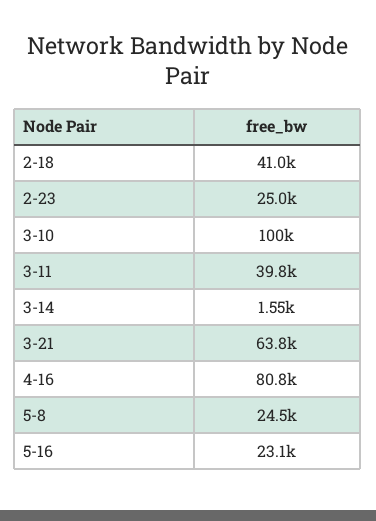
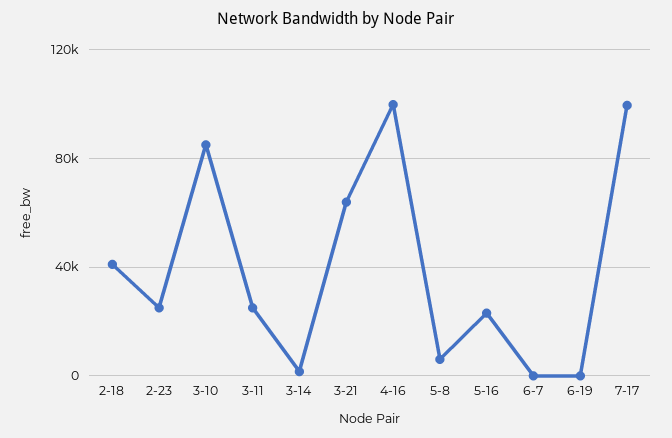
3-10: 100000 -> 85000
3-11: 39800 -> 25000
4-16: 80800 -> 100000
5-8: 24500 -> 5000
6-7: none -> 0
6-19: none -> 0
7-17: none -> 100000

